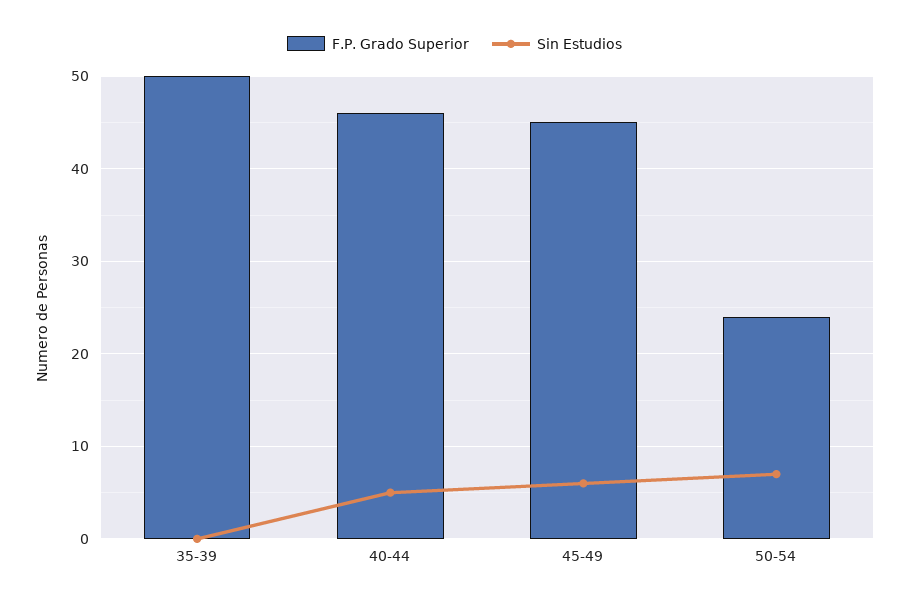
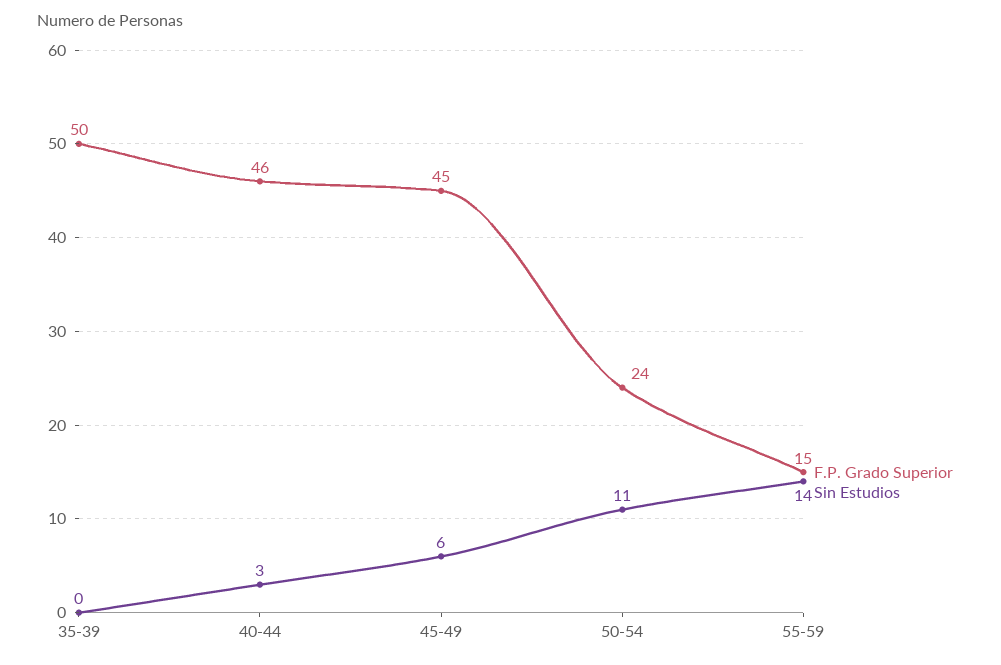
Sin Estudios, 40-44: 5 -> 3
Sin Estudios, 50-54: 7 -> 11
F.P. Grado Superior, 55-59: none -> 15
Sin Estudios, 55-59: none -> 14

